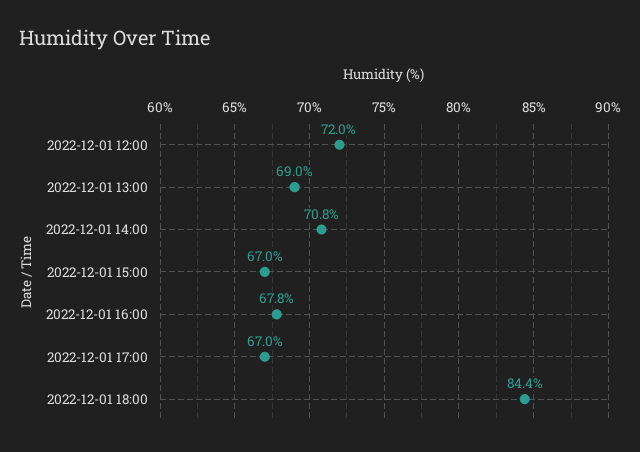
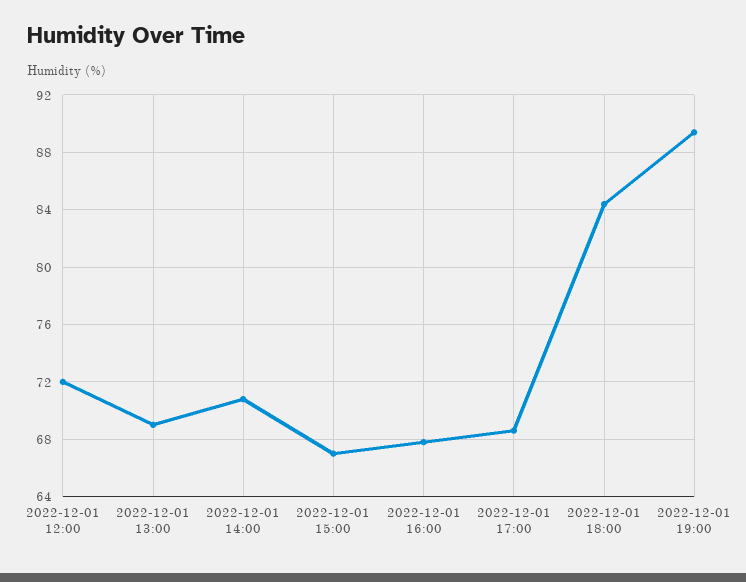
2022-12-01 17:00: 67 -> 68.5
2022-12-01 19:00: none -> 89.5

